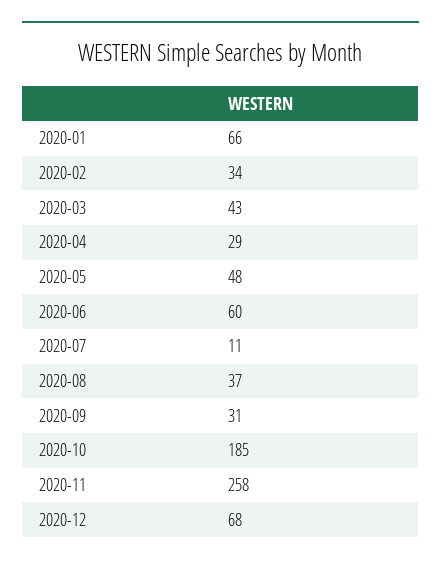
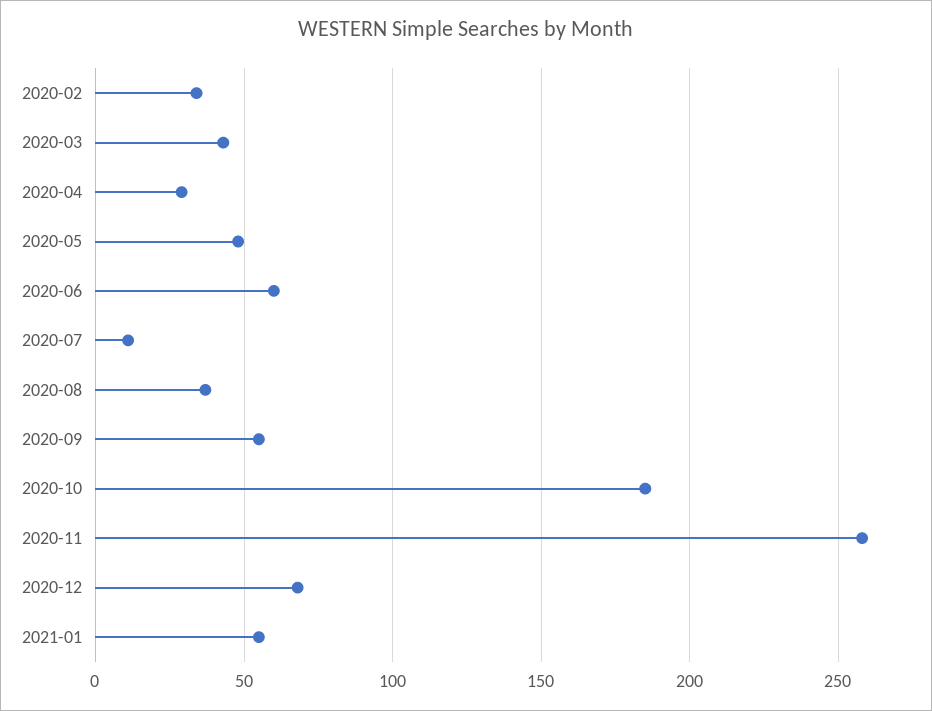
2020-01: 66 -> none
2020-09: 31 -> 55
2021-01: none -> 55

